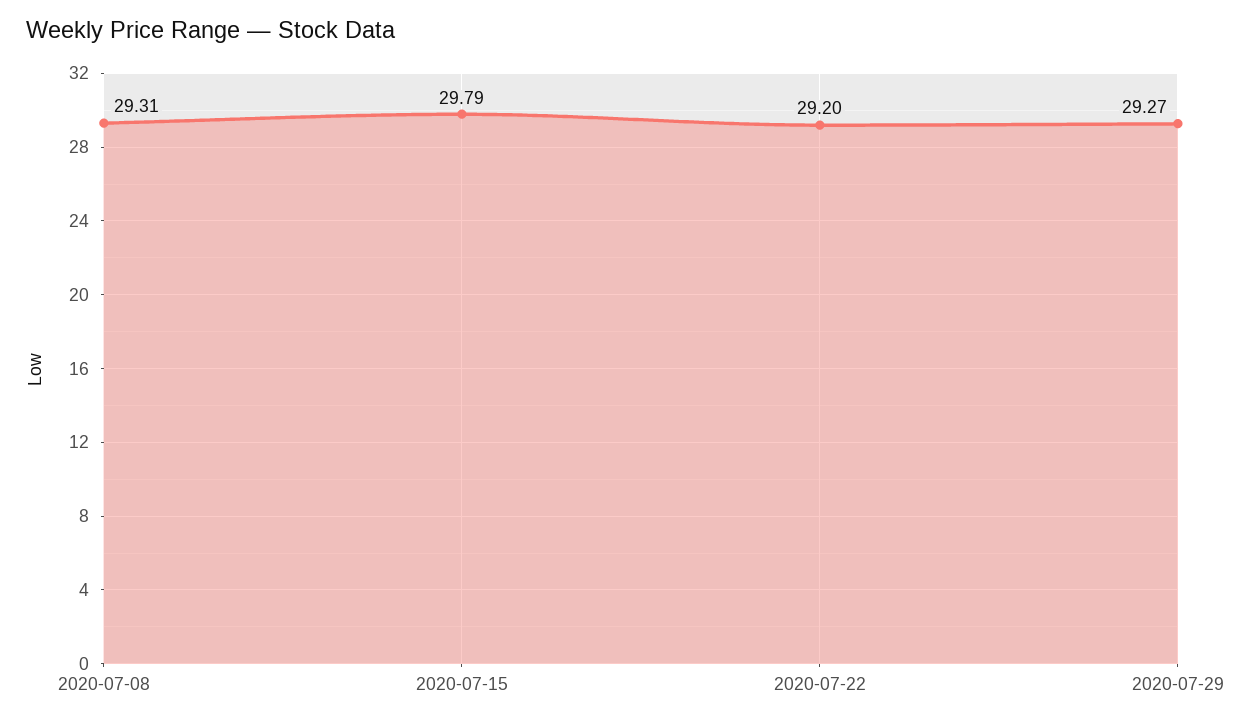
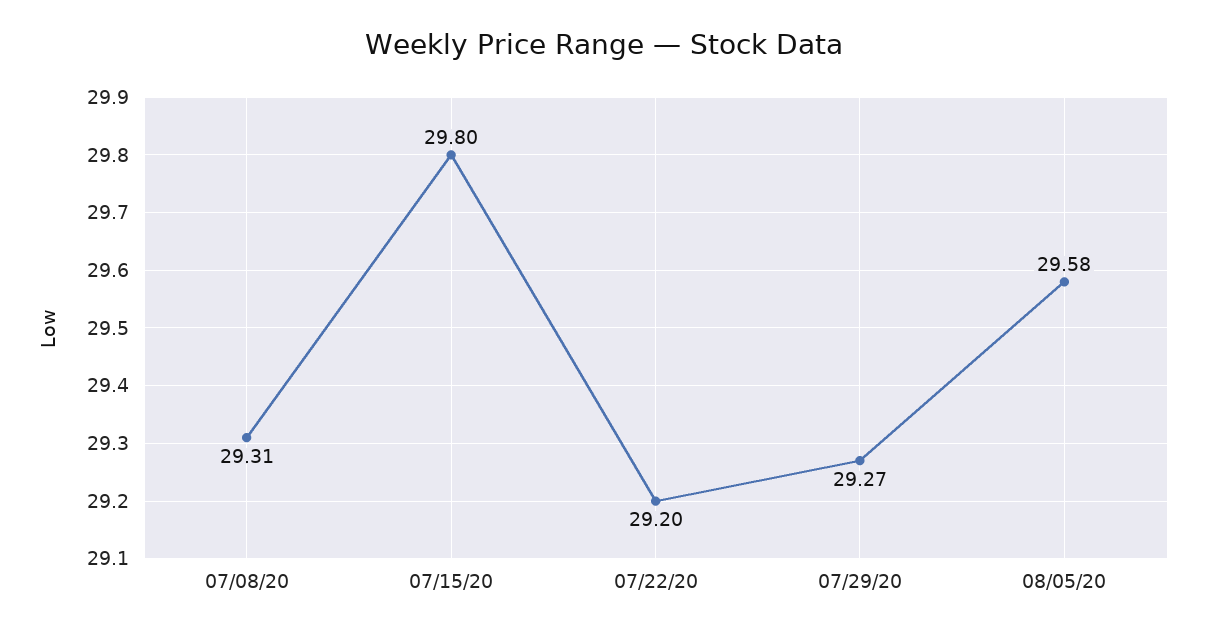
2020-07-15: 29.79 -> 29.8
08/05/20: none -> 29.58

